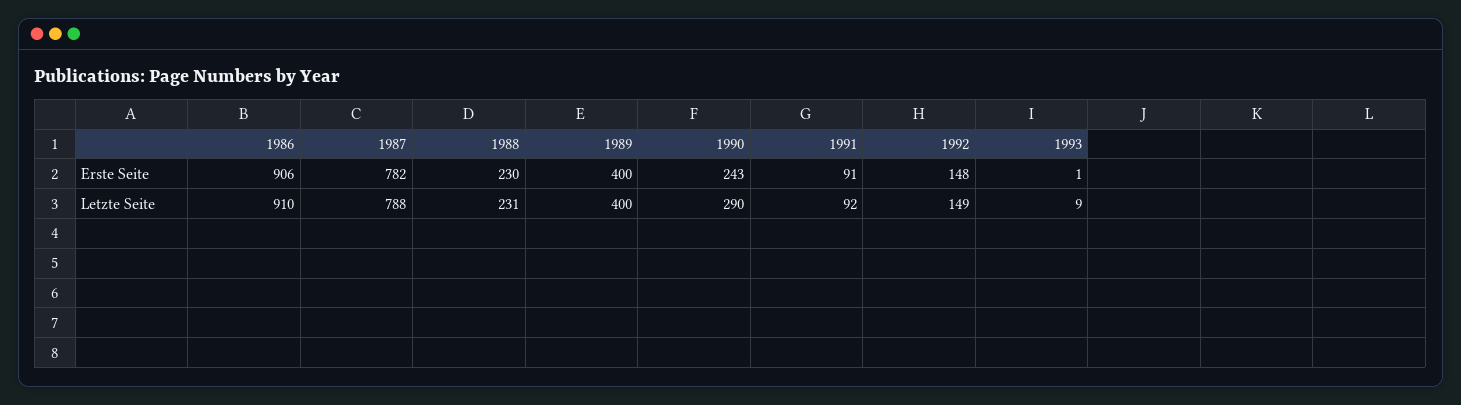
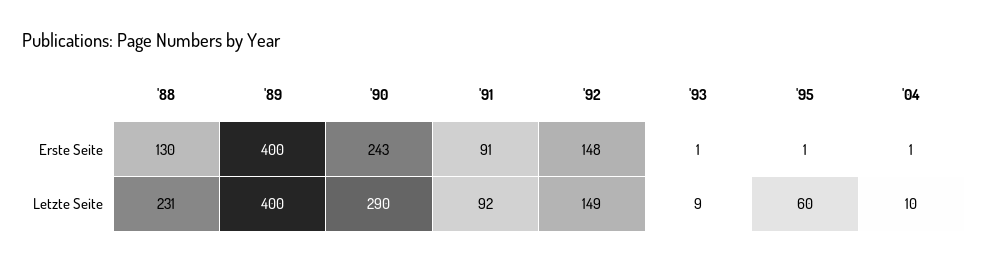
1986, Erste Seite: 906 -> none
1987, Erste Seite: 782 -> none
1988, Erste Seite: 230 -> 130
1986, Letzte Seite: 910 -> none
1987, Letzte Seite: 788 -> none
'95, Erste Seite: none -> 1
'04, Erste Seite: none -> 1
'95, Letzte Seite: none -> 60
'04, Letzte Seite: none -> 10

